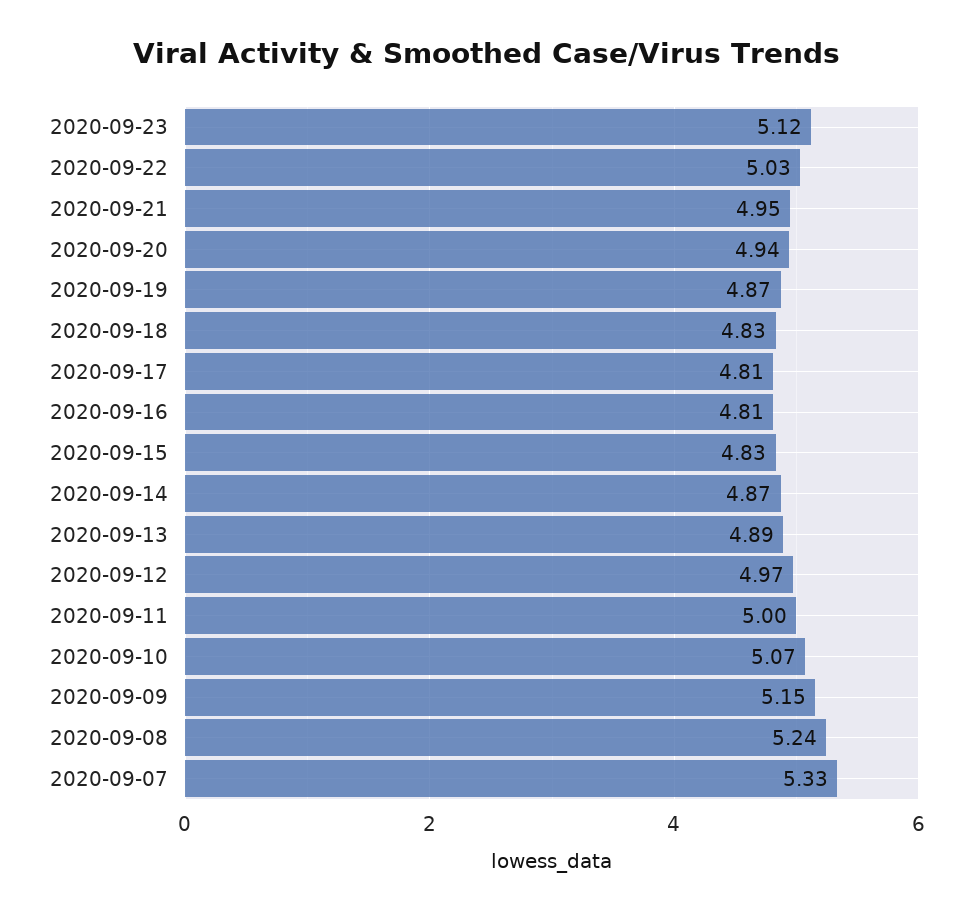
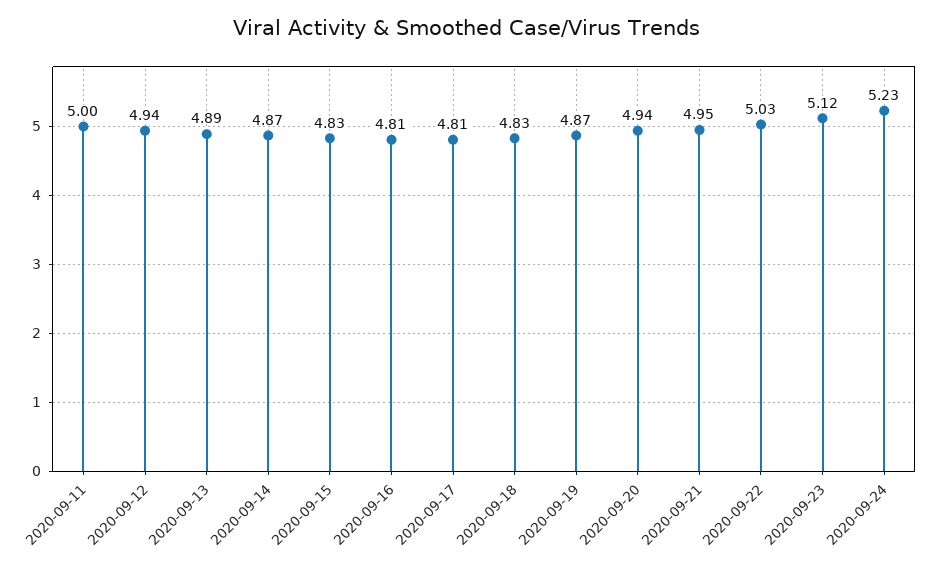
2020-09-12: 4.97 -> 4.94
2020-09-10: 5.07 -> none
2020-09-09: 5.15 -> none
2020-09-08: 5.24 -> none
2020-09-07: 5.33 -> none
2020-09-24: none -> 5.23

